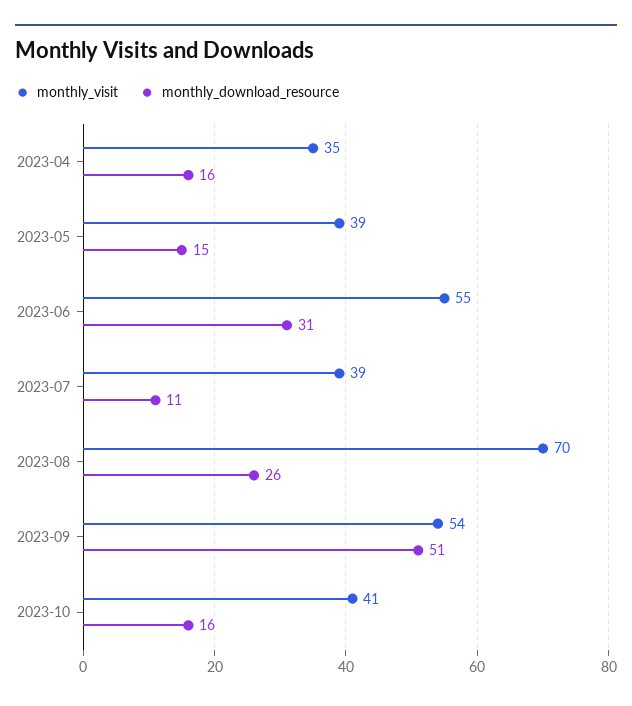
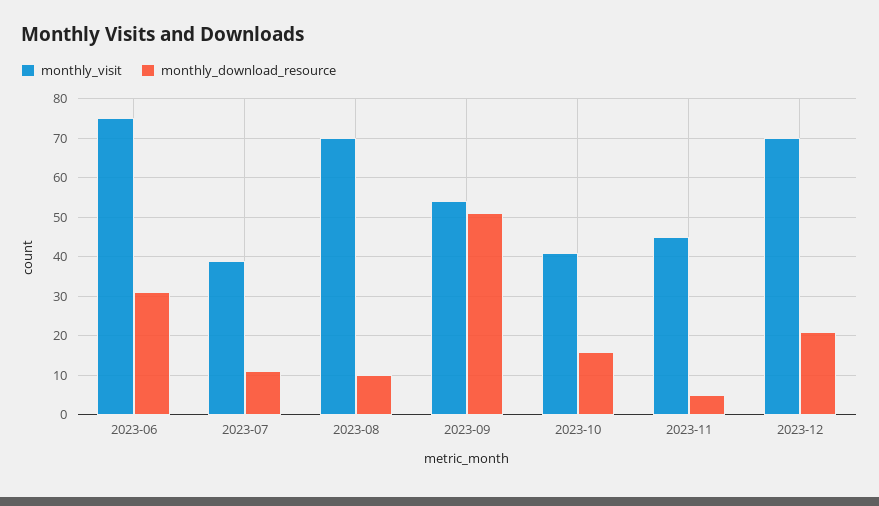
monthly_visit, 2023-04: 35 -> none
monthly_download_resource, 2023-04: 16 -> none
monthly_visit, 2023-05: 39 -> none
monthly_download_resource, 2023-05: 15 -> none
monthly_visit, 2023-06: 55 -> 75
monthly_download_resource, 2023-08: 26 -> 10
monthly_visit, 2023-11: none -> 45
monthly_download_resource, 2023-11: none -> 5
monthly_visit, 2023-12: none -> 70
monthly_download_resource, 2023-12: none -> 20

